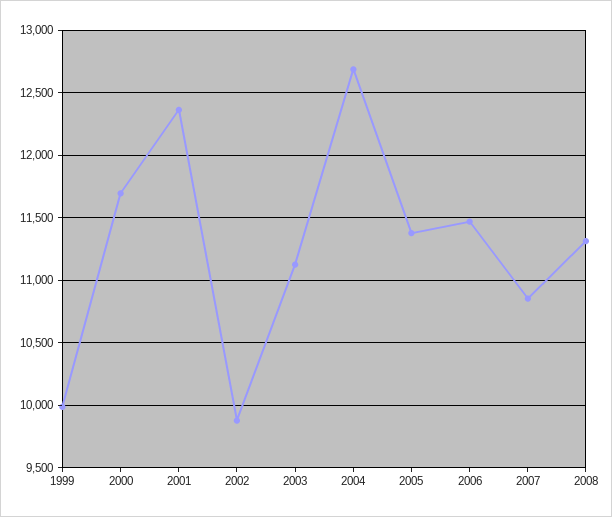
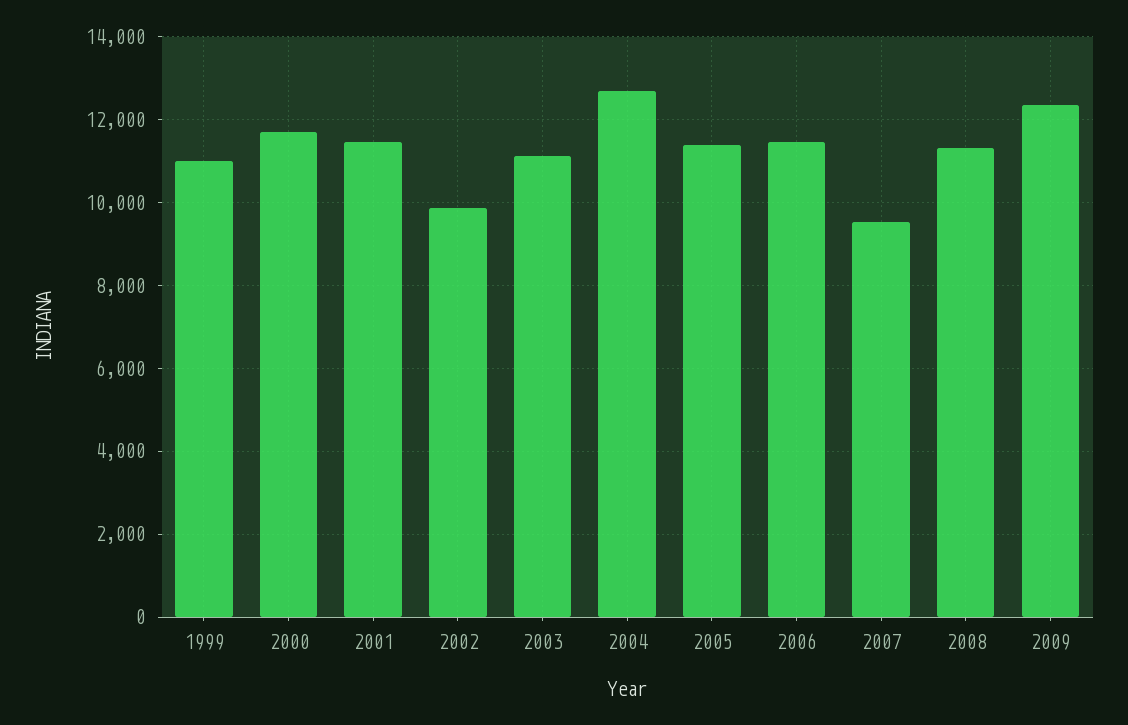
1999: 10000 -> 11000
2001: 12350 -> 11400
2007: 10850 -> 9600
2009: none -> 12400

